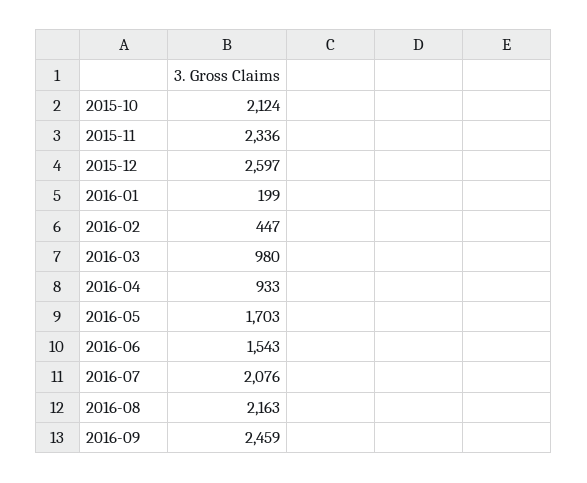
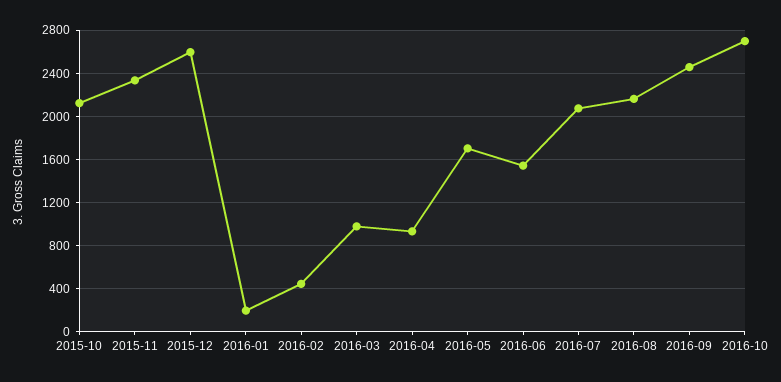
2016-10: none -> 2700

